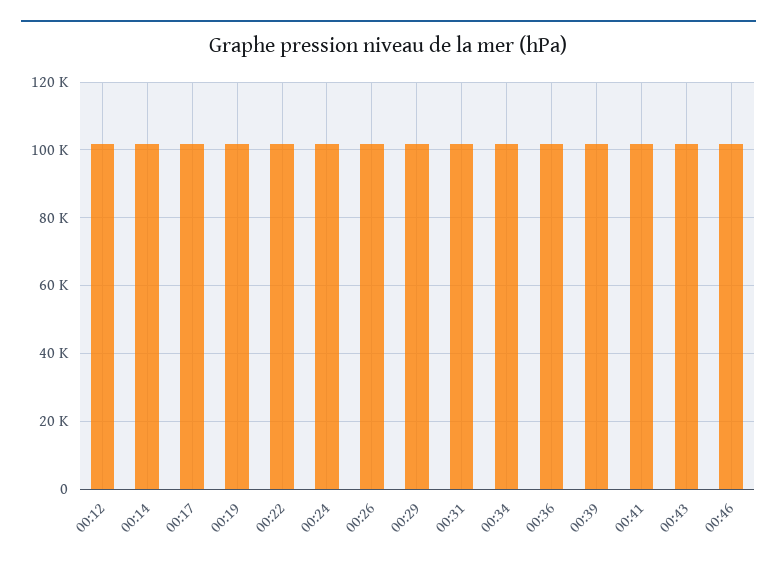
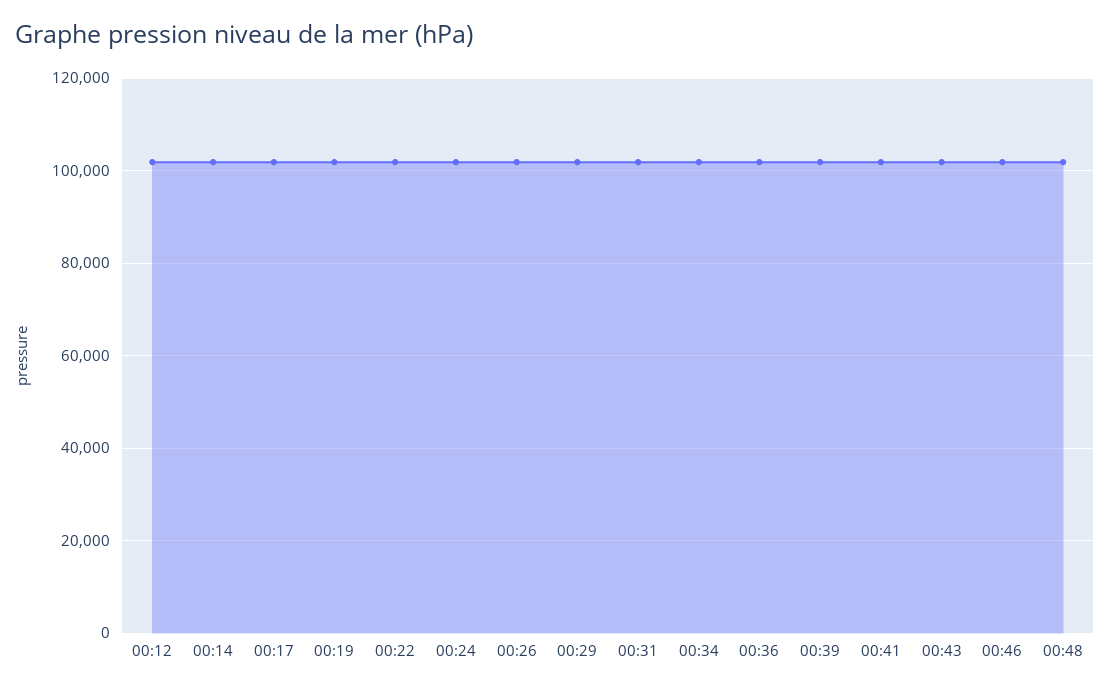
00:48: none -> 102000

